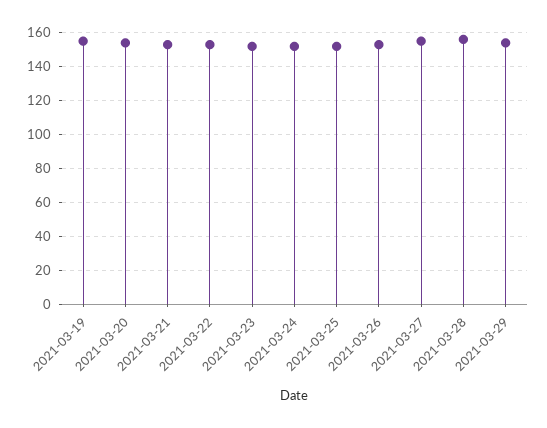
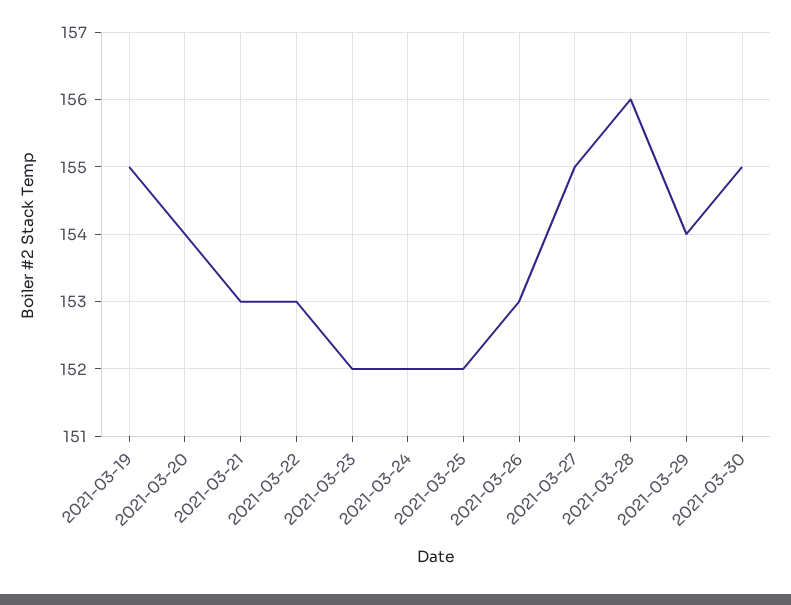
2021-03-30: none -> 155

